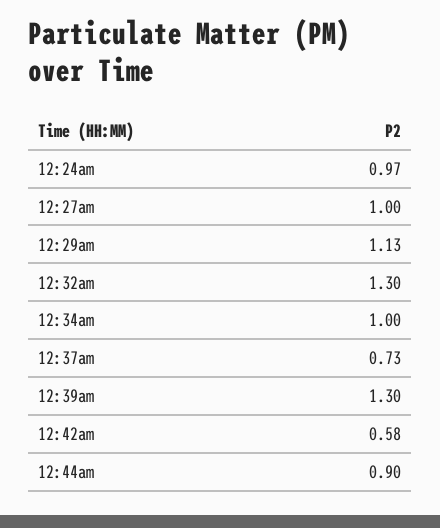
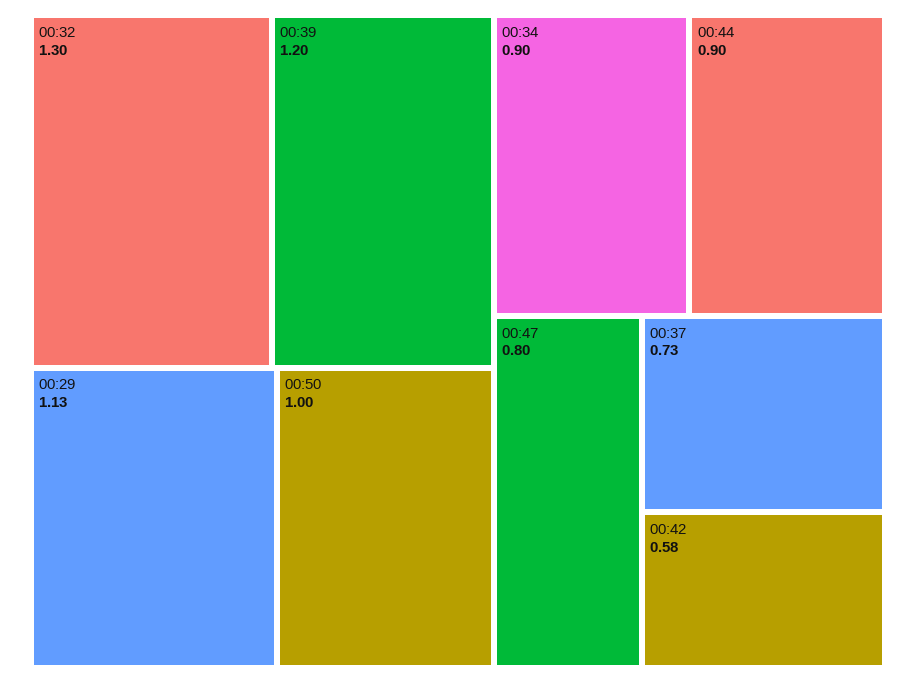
12:24am: 0.97 -> none
12:27am: 1 -> none
12:34am: 1 -> 0.9
12:39am: 1.3 -> 1.2
00:50: none -> 1
00:47: none -> 0.8

